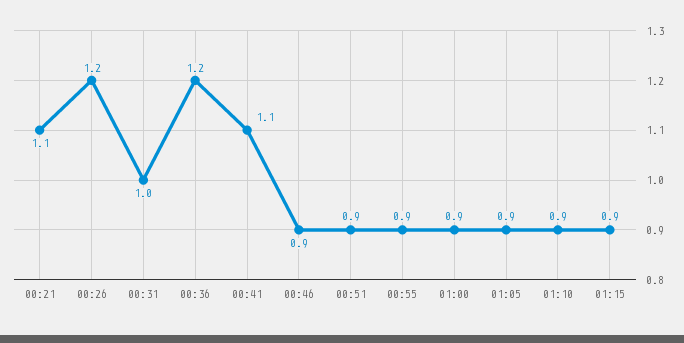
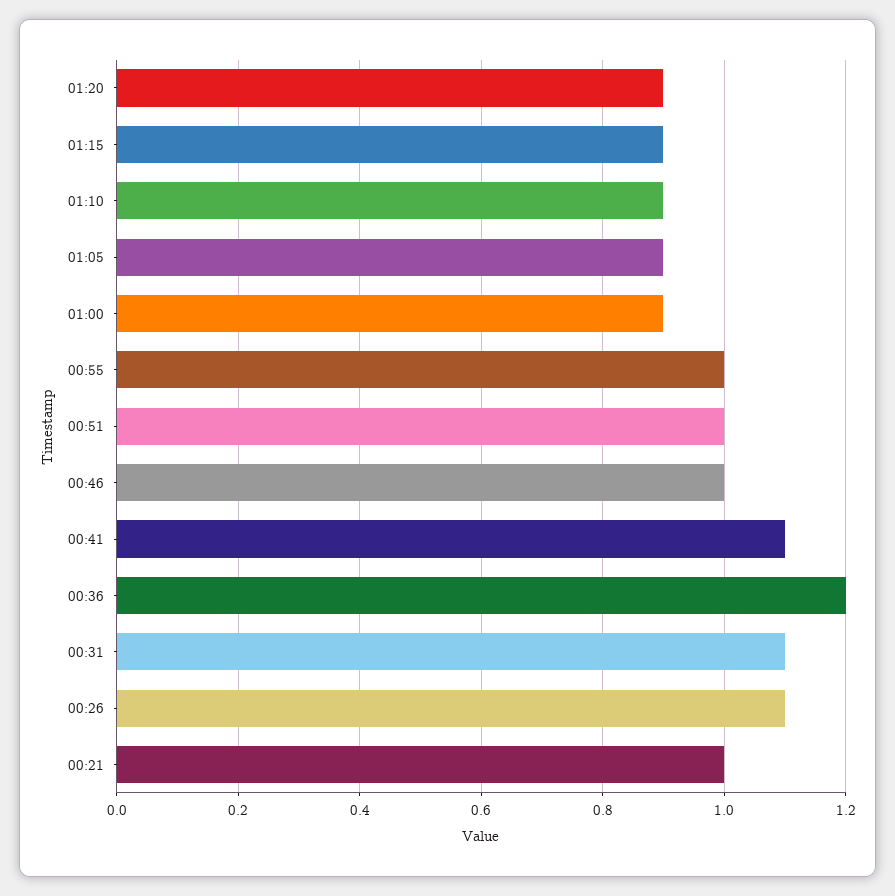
00:21: 1.1 -> 1
00:26: 1.2 -> 1.1
00:31: 1 -> 1.1
00:46: 0.9 -> 1
00:51: 0.9 -> 1
00:55: 0.9 -> 1
01:20: none -> 0.9

